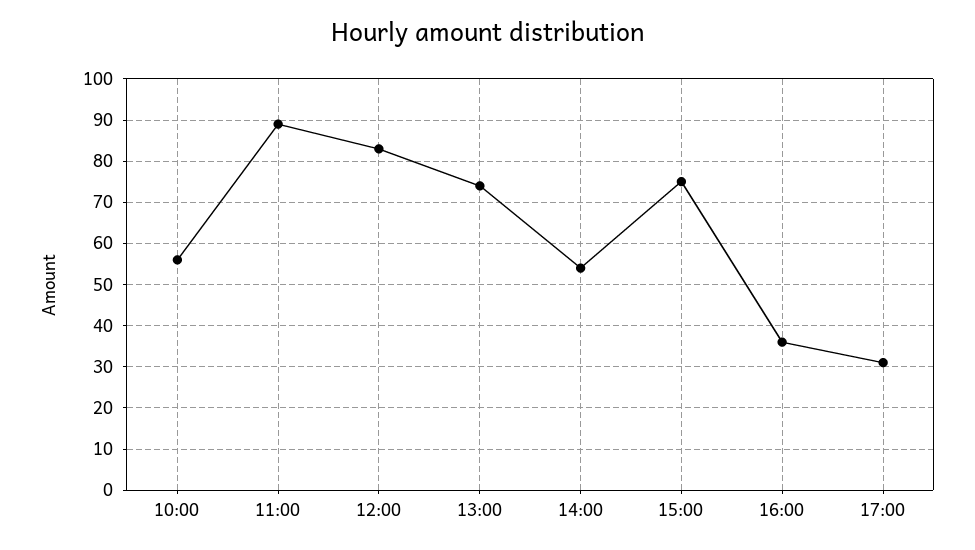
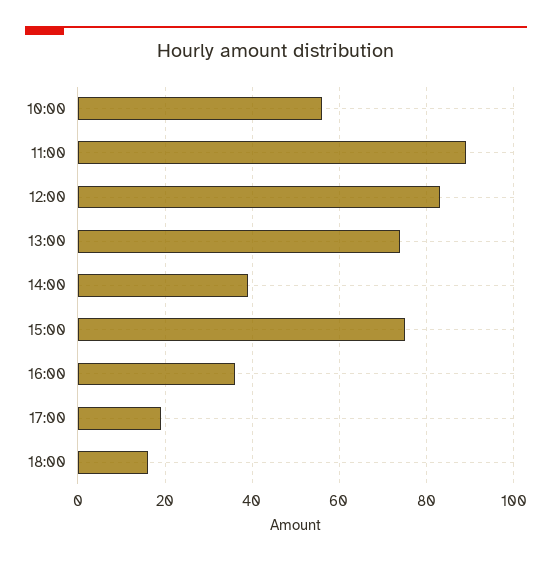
14:00: 55 -> 40
17:00: 30 -> 20
18:00: none -> 15

